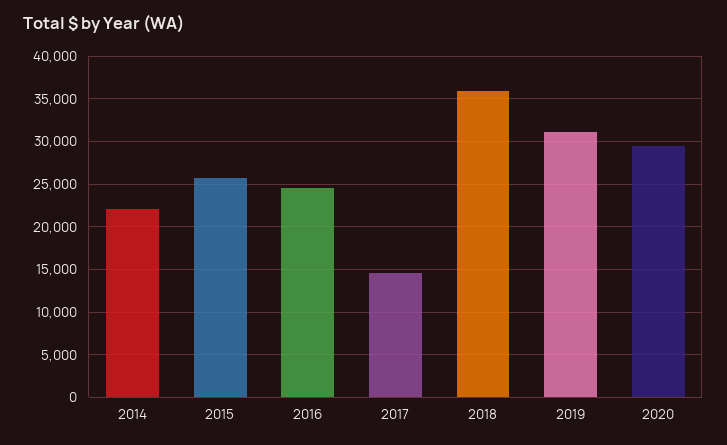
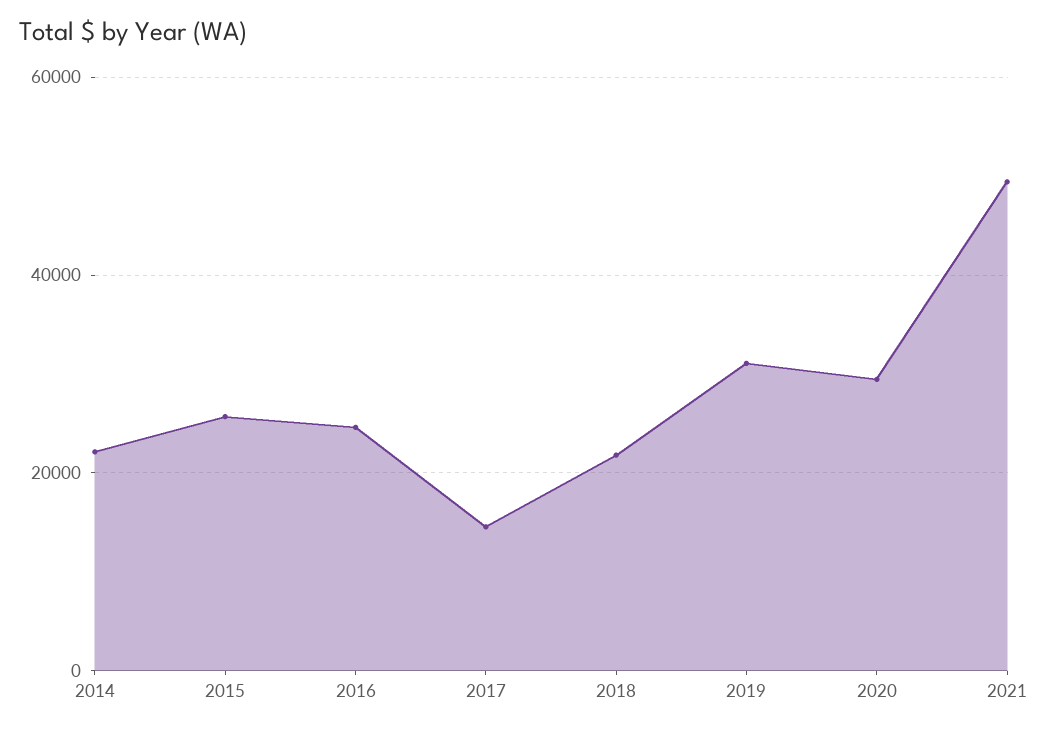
2018: 36000 -> 22000
2021: none -> 50000

